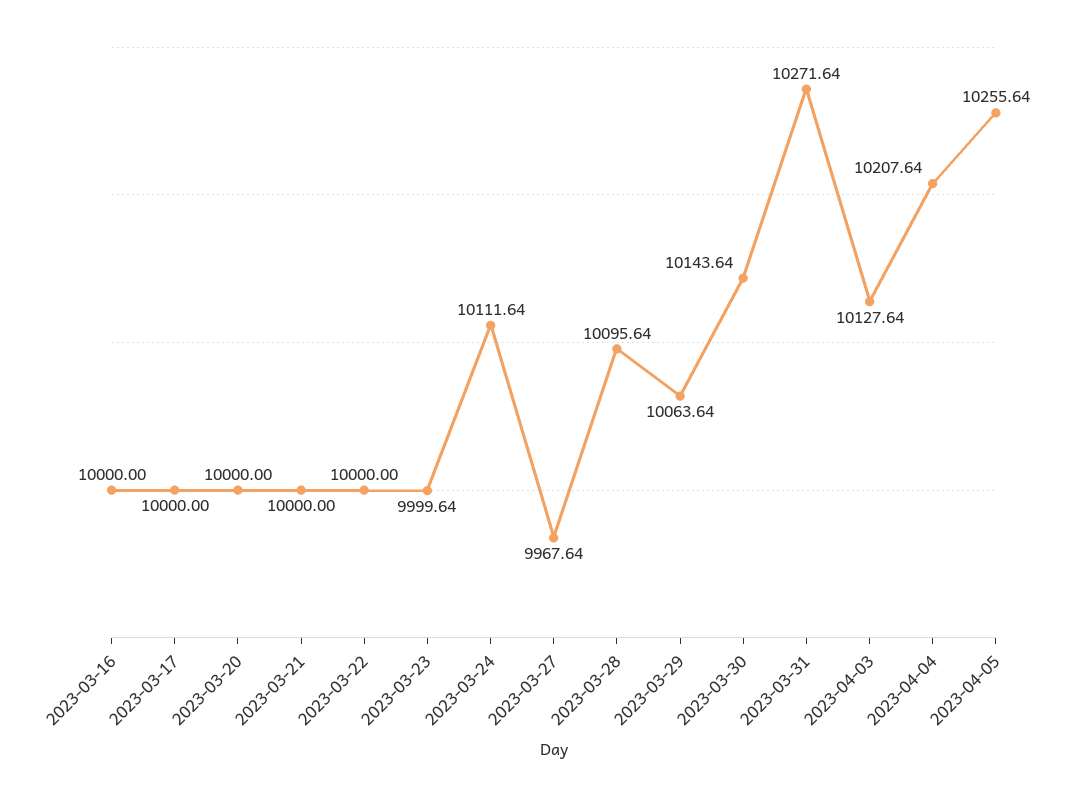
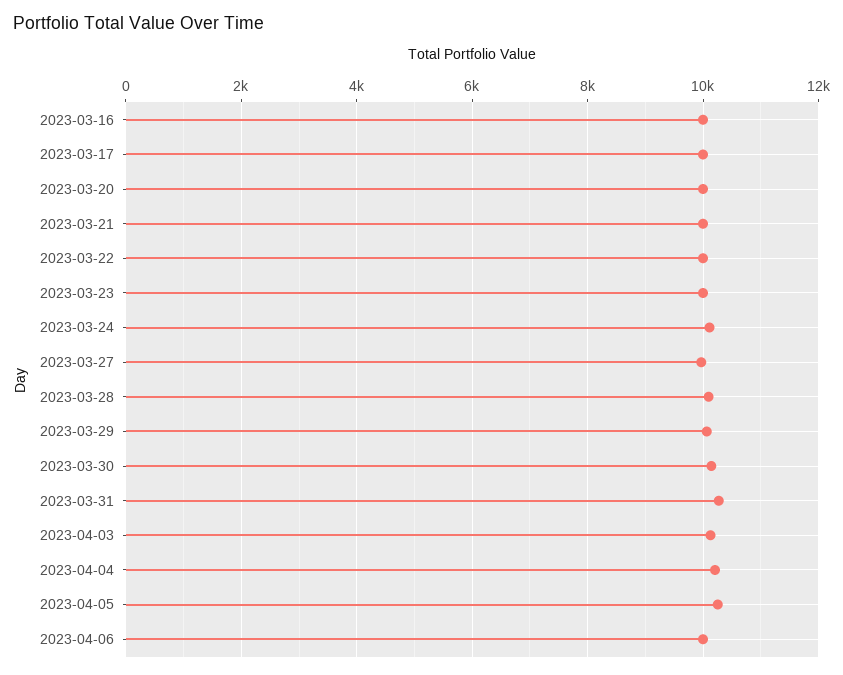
2023-04-06: none -> 10000

